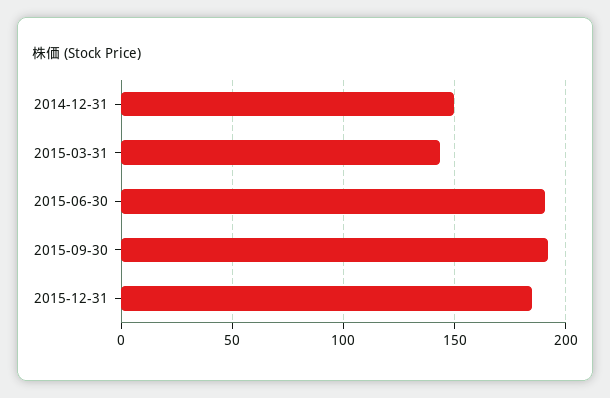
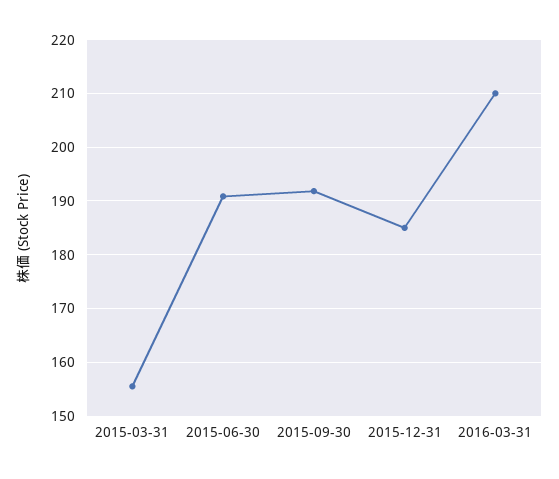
2014-12-31: 150 -> none
2015-03-31: 145 -> 156
2016-03-31: none -> 210

